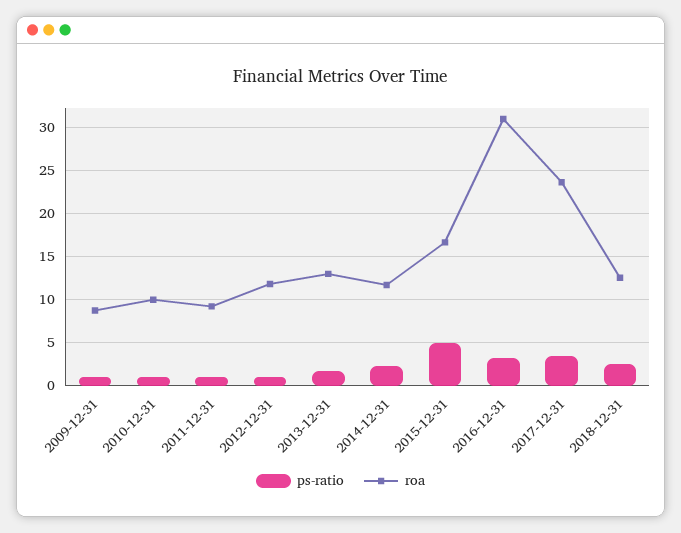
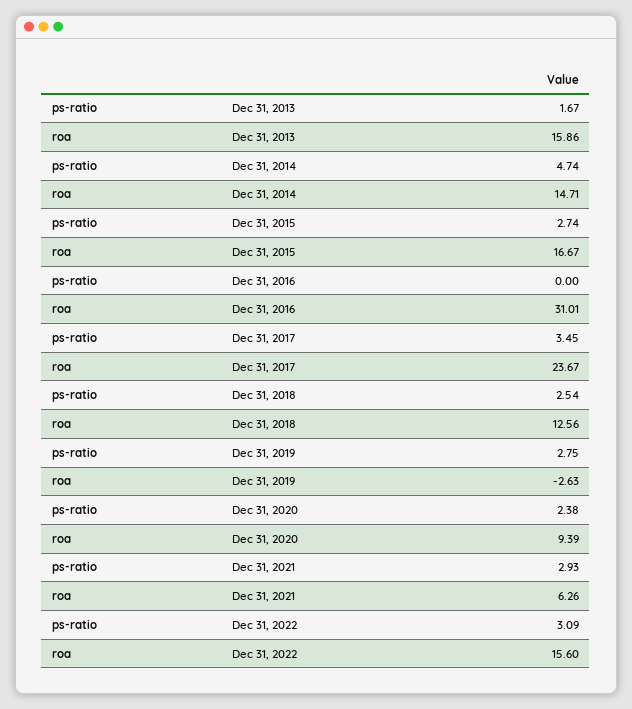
ps-ratio, 2009-12-31: 1 -> none
roa, 2009-12-31: 9 -> none
ps-ratio, 2010-12-31: 1 -> none
roa, 2010-12-31: 10 -> none
ps-ratio, 2011-12-31: 1 -> none
roa, 2011-12-31: 9 -> none
ps-ratio, 2012-12-31: 1 -> none
roa, 2012-12-31: 12 -> none
roa, 2013-12-31: 13 -> 15.86
ps-ratio, 2014-12-31: 2 -> 4.74
roa, 2014-12-31: 12 -> 14.71
ps-ratio, 2015-12-31: 5 -> 2.74
ps-ratio, 2016-12-31: 3 -> 0
ps-ratio, Dec 31, 2019: none -> 2.75
roa, Dec 31, 2019: none -> -2.63
ps-ratio, Dec 31, 2020: none -> 2.38
roa, Dec 31, 2020: none -> 9.39
ps-ratio, Dec 31, 2021: none -> 2.93
roa, Dec 31, 2021: none -> 6.26
ps-ratio, Dec 31, 2022: none -> 3.09
roa, Dec 31, 2022: none -> 15.6

